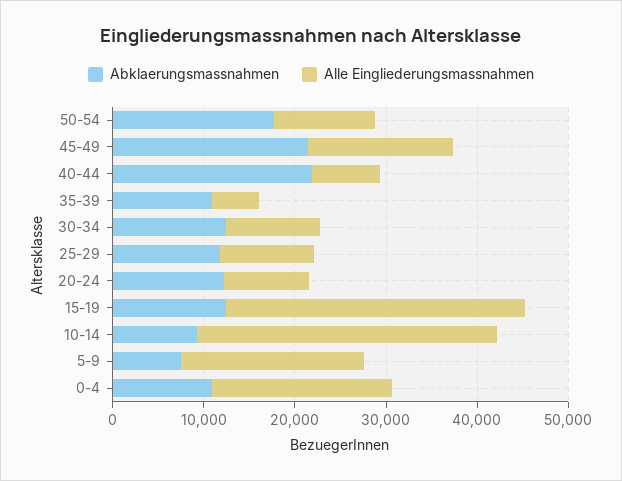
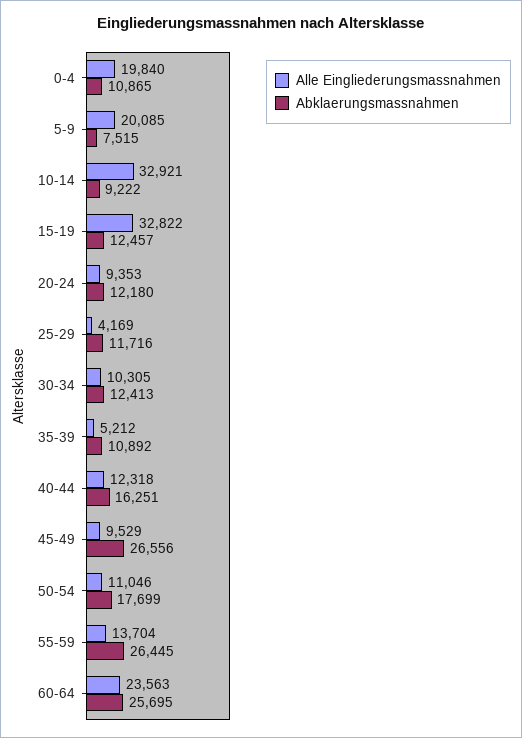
Abklaerungsmassnahmen, 45-49: 22000 -> 26556
Alle Eingliederungsmassnahmen, 45-49: 16000 -> 9529
Abklaerungsmassnahmen, 40-44: 22000 -> 16251
Alle Eingliederungsmassnahmen, 40-44: 8000 -> 12318
Alle Eingliederungsmassnahmen, 25-29: 10000 -> 4169
Alle Eingliederungsmassnahmen, 55-59: none -> 13704
Abklaerungsmassnahmen, 55-59: none -> 26445
Alle Eingliederungsmassnahmen, 60-64: none -> 23563
Abklaerungsmassnahmen, 60-64: none -> 25695

